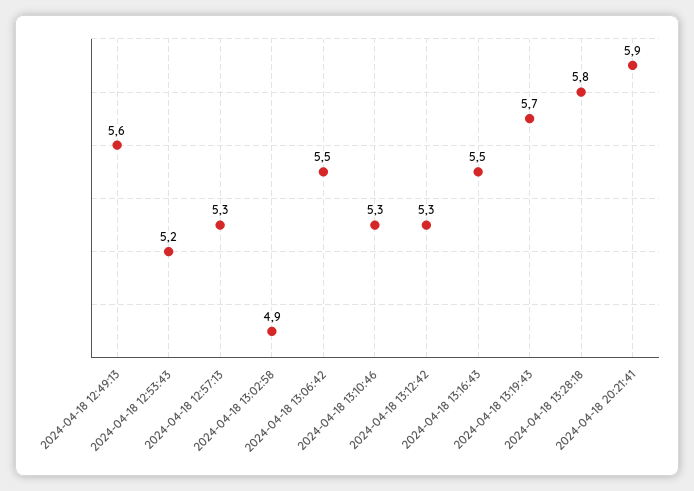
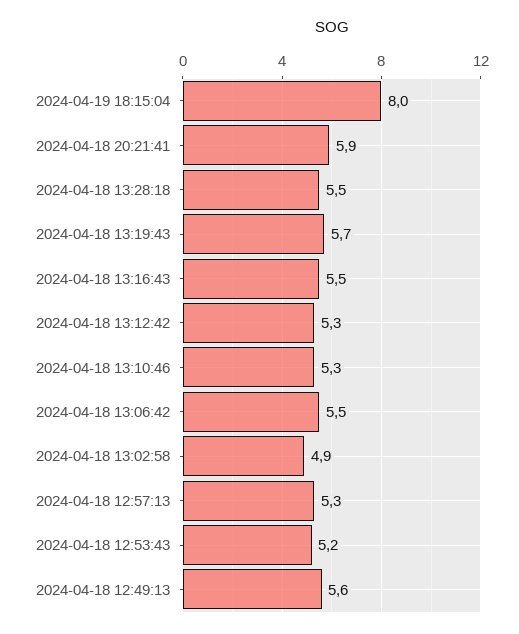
2024-04-18 13:28:18: 5.8 -> 5.5
2024-04-19 18:15:04: none -> 8

